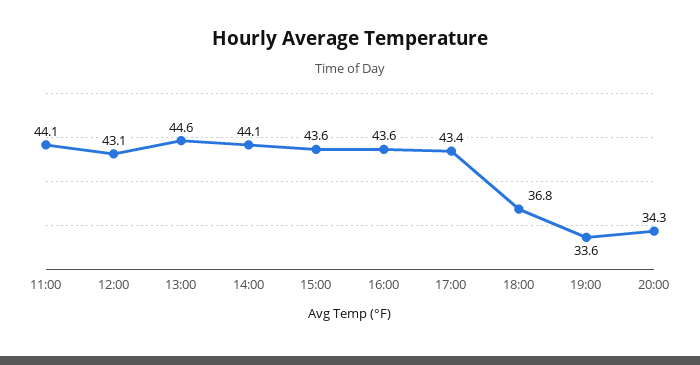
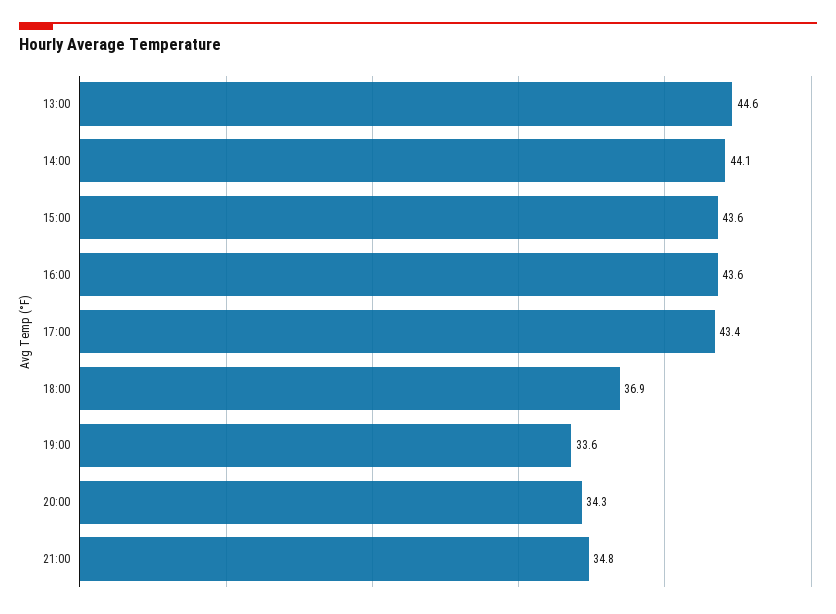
11:00: 44.1 -> none
12:00: 43.1 -> none
18:00: 36.8 -> 36.9
21:00: none -> 34.8

